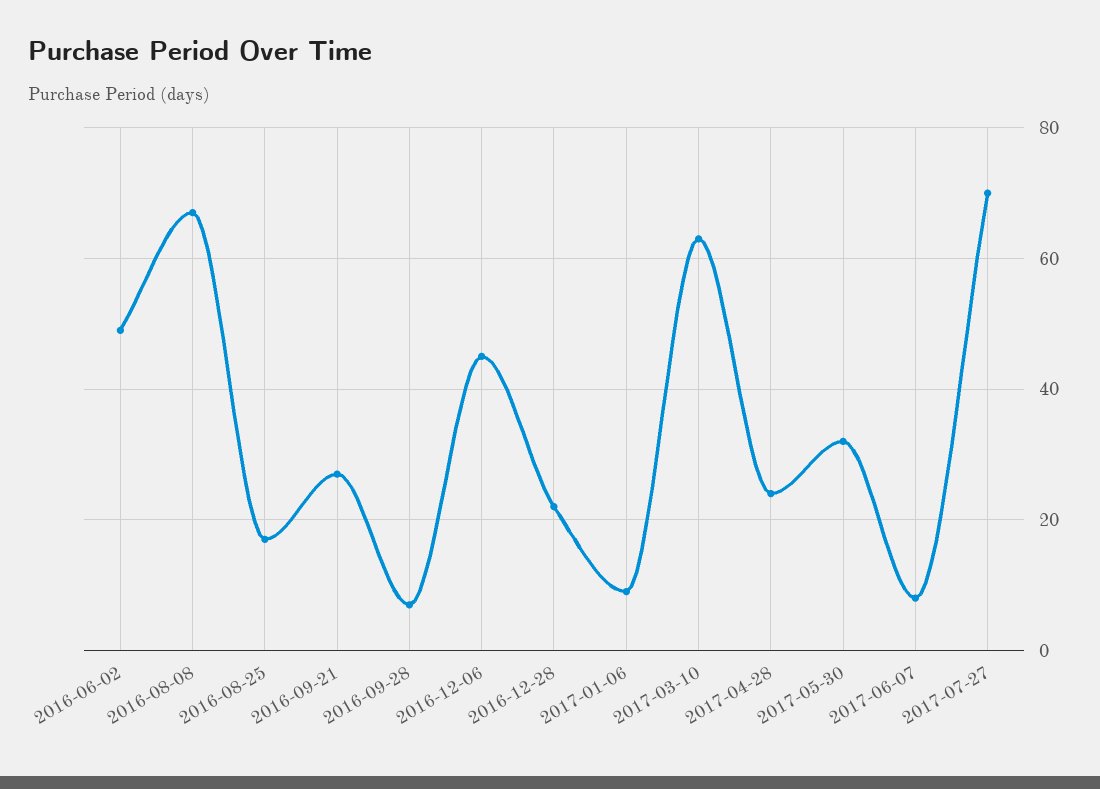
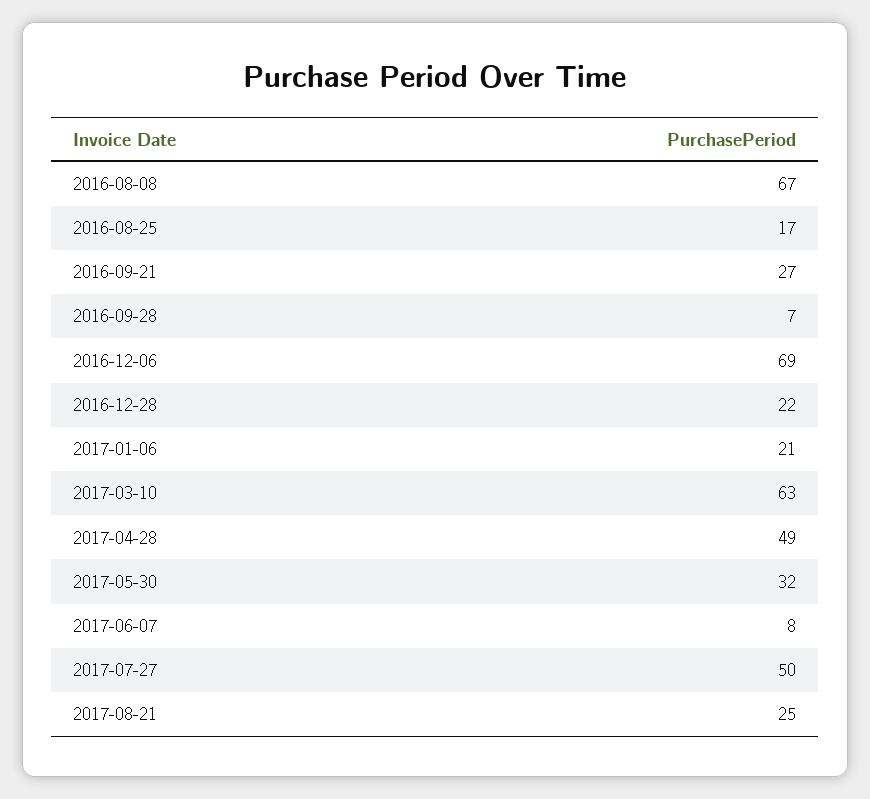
2016-06-02: 50 -> none
2016-12-06: 45 -> 69
2017-01-06: 10 -> 21
2017-04-28: 25 -> 49
2017-07-27: 70 -> 50
2017-08-21: none -> 25

